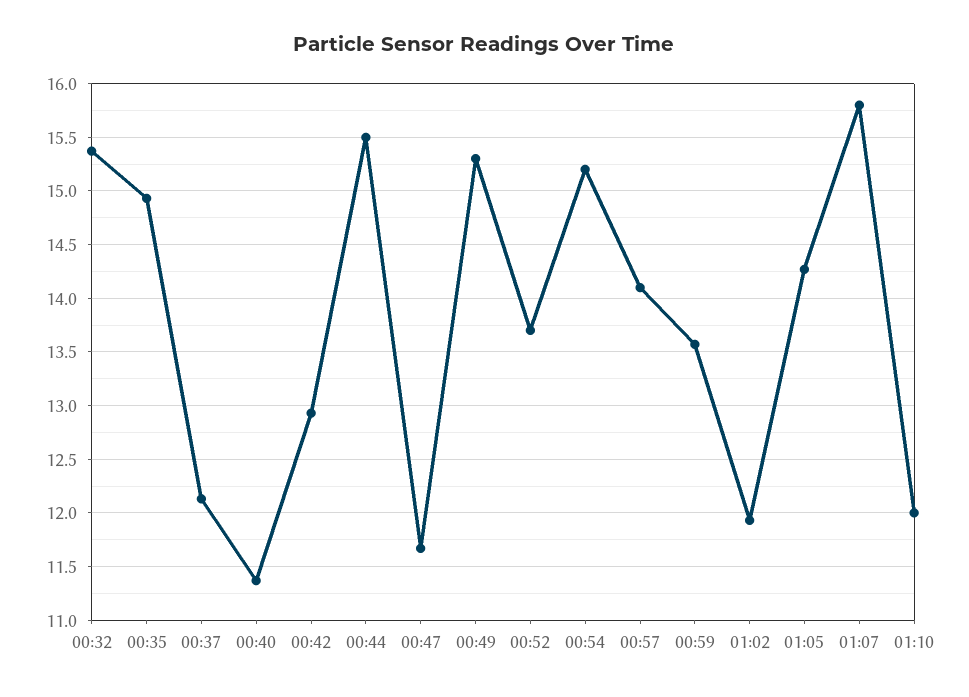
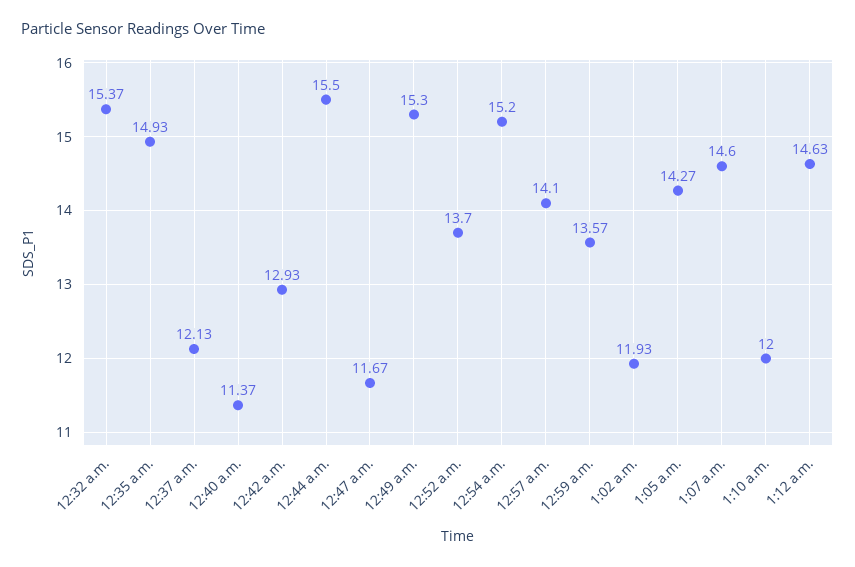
01:07: 15.8 -> 14.6
1:12 a.m.: none -> 14.63

